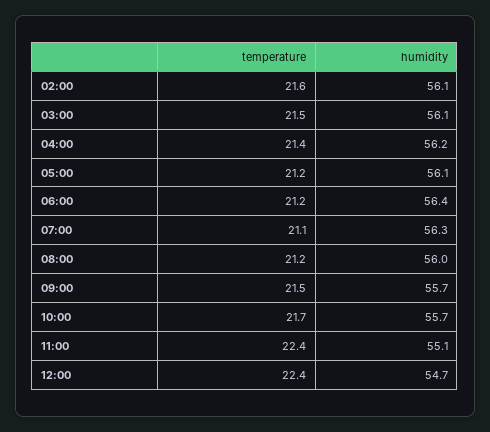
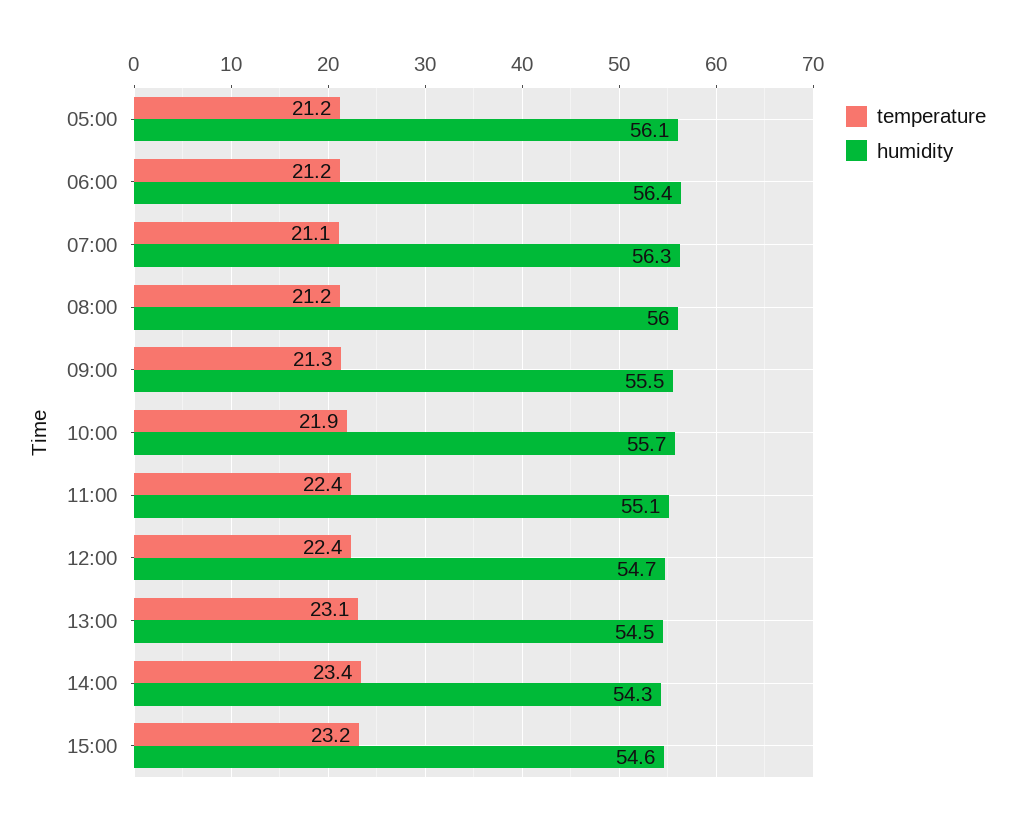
temperature, 02:00: 21.6 -> none
humidity, 02:00: 56.1 -> none
temperature, 03:00: 21.5 -> none
humidity, 03:00: 56.1 -> none
temperature, 04:00: 21.4 -> none
humidity, 04:00: 56.2 -> none
temperature, 09:00: 21.5 -> 21.3
humidity, 09:00: 55.7 -> 55.5
temperature, 10:00: 21.7 -> 21.9
temperature, 13:00: none -> 23.1
humidity, 13:00: none -> 54.5
temperature, 14:00: none -> 23.4
humidity, 14:00: none -> 54.3
temperature, 15:00: none -> 23.2
humidity, 15:00: none -> 54.6

